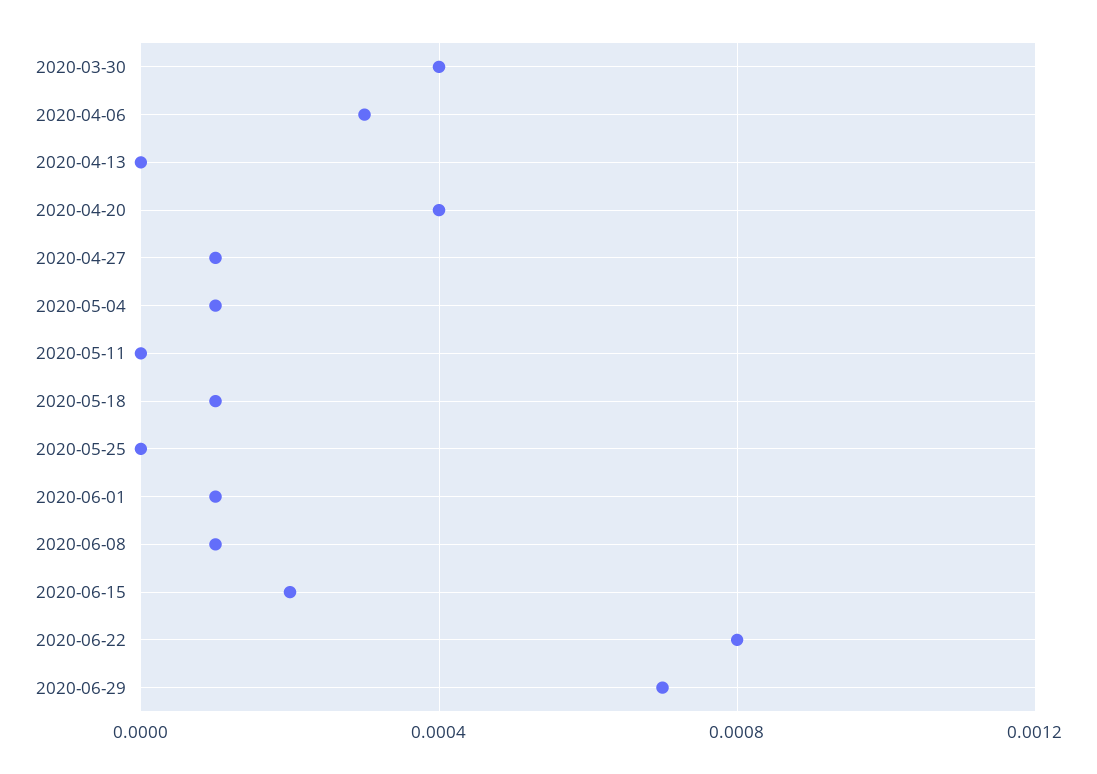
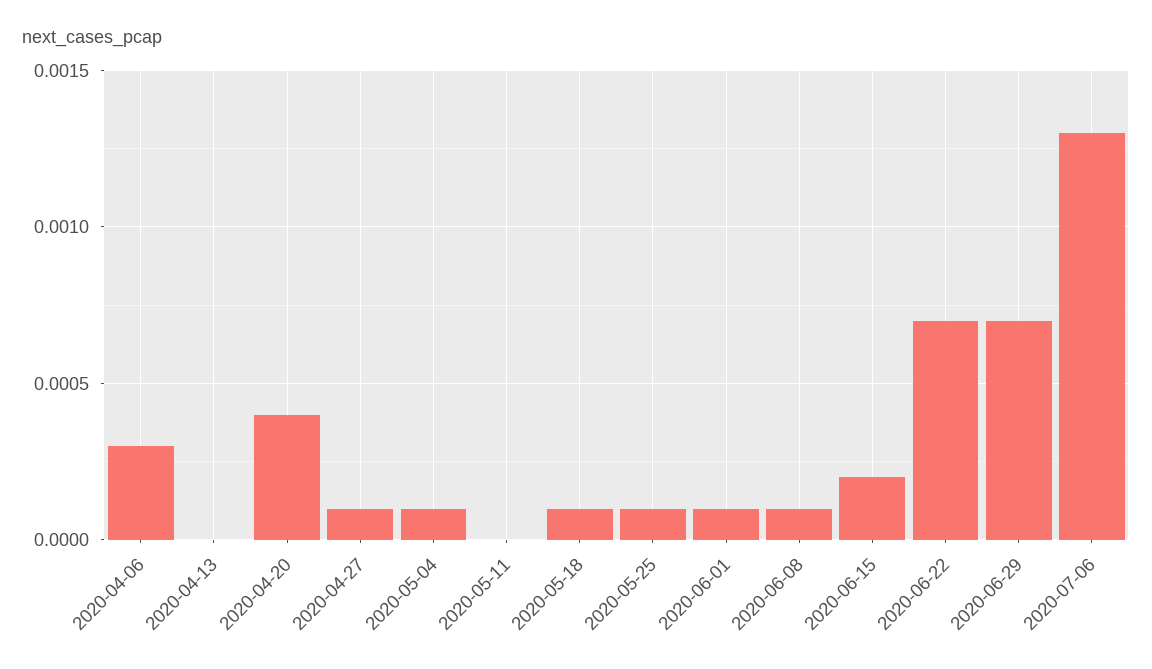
2020-03-30: 0.0004 -> none
2020-05-25: 0 -> 0.0001
2020-06-22: 0.0008 -> 0.0007
2020-07-06: none -> 0.0013

